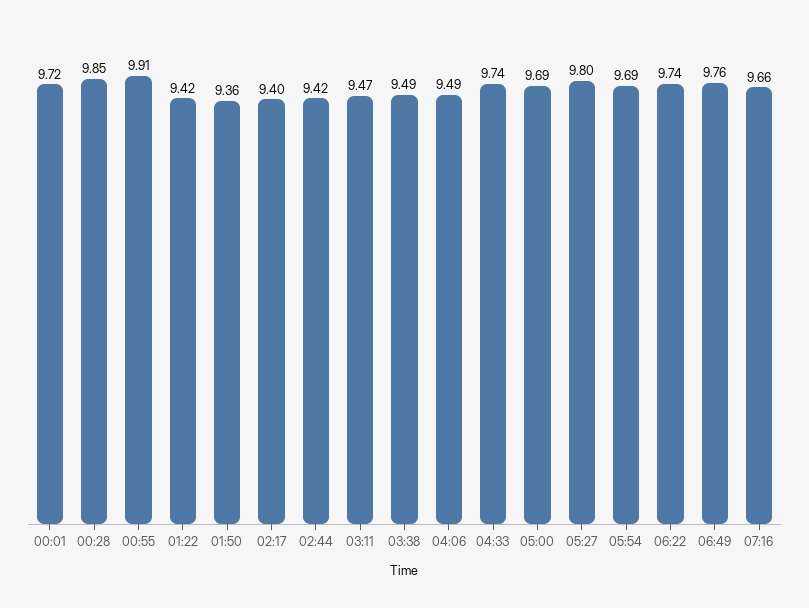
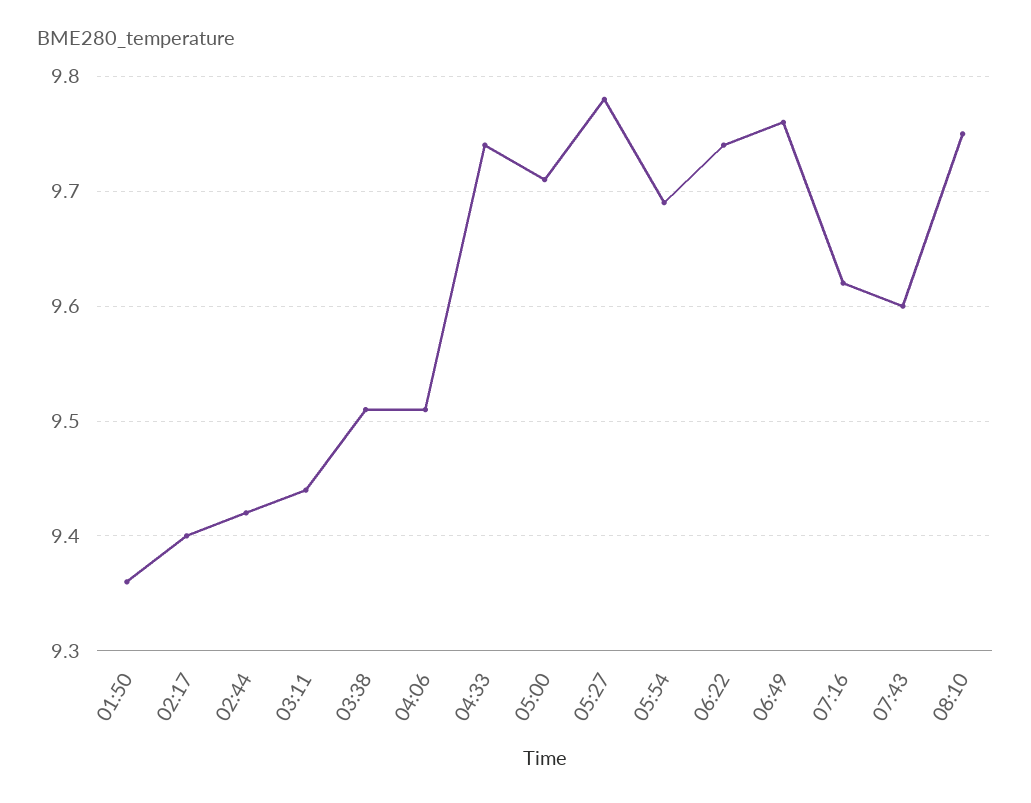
00:01: 9.72 -> none
00:28: 9.85 -> none
00:55: 9.91 -> none
01:22: 9.42 -> none
03:11: 9.47 -> 9.44
03:38: 9.49 -> 9.51
04:06: 9.49 -> 9.51
05:00: 9.69 -> 9.71
05:27: 9.8 -> 9.78
07:16: 9.66 -> 9.62
07:43: none -> 9.6
08:10: none -> 9.75

